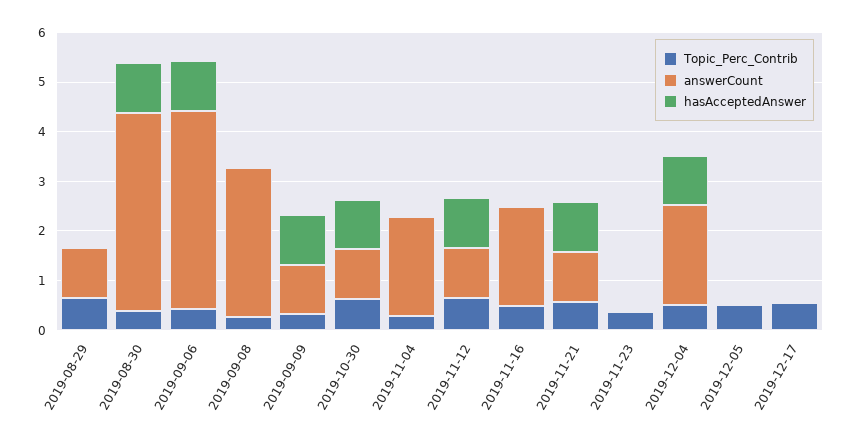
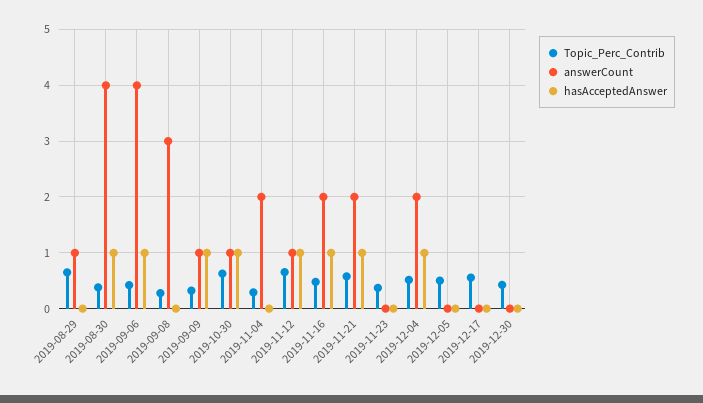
hasAcceptedAnswer, 2019-11-16: 0 -> 1
answerCount, 2019-11-21: 1 -> 2
Topic_Perc_Contrib, 2019-12-30: none -> 0.4
answerCount, 2019-12-30: none -> 0
hasAcceptedAnswer, 2019-12-30: none -> 0

